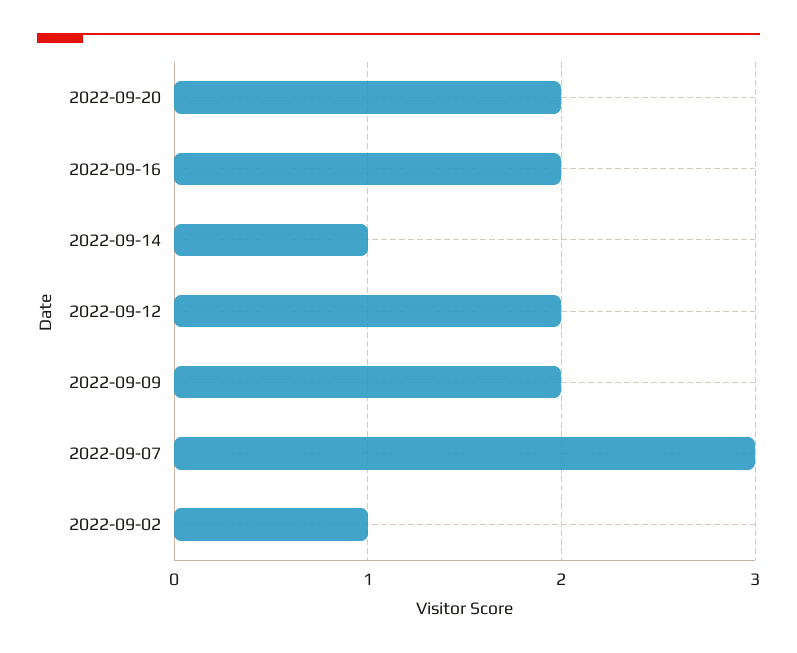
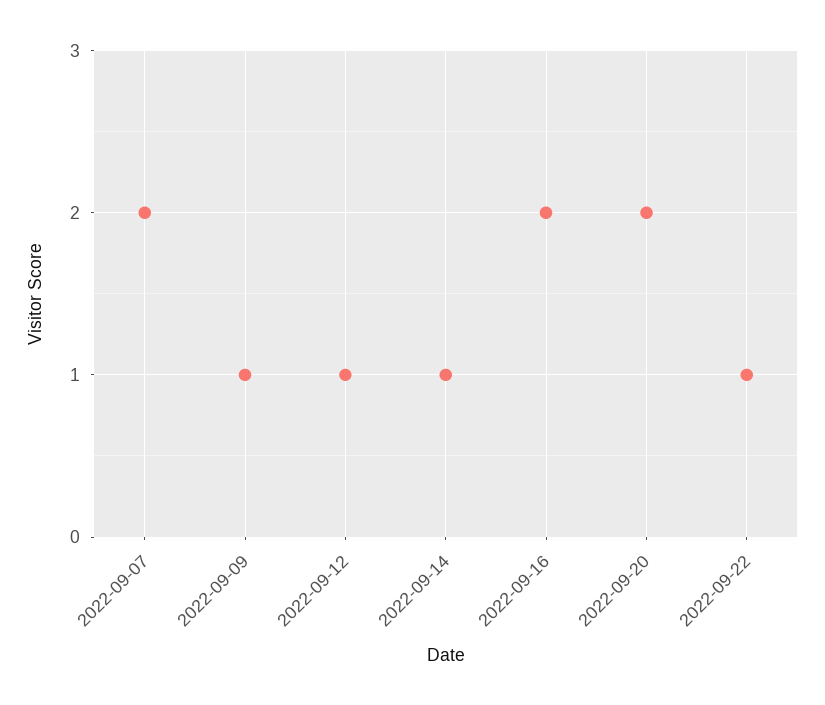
2022-09-12: 2 -> 1
2022-09-09: 2 -> 1
2022-09-07: 3 -> 2
2022-09-02: 1 -> none
2022-09-22: none -> 1

